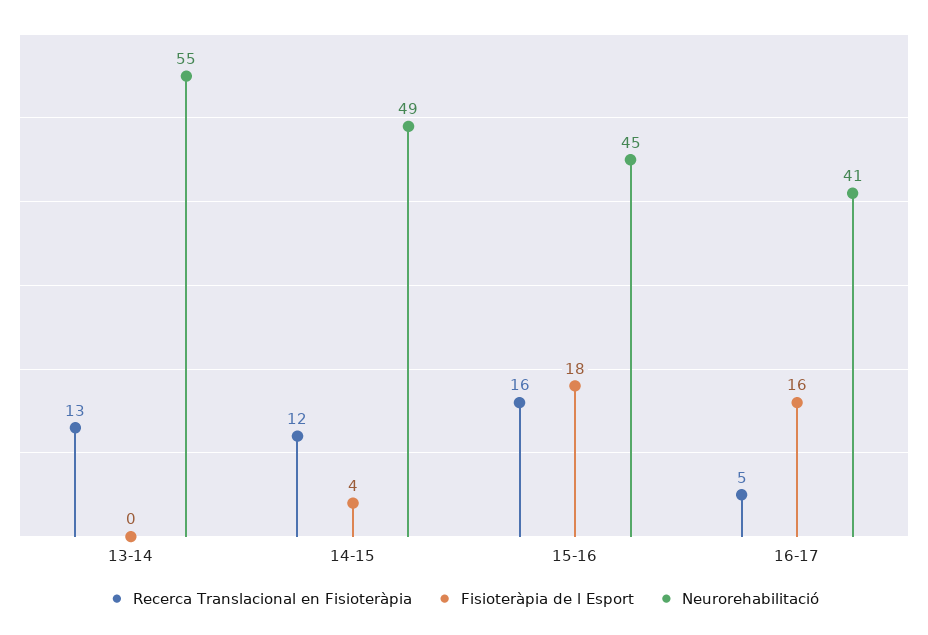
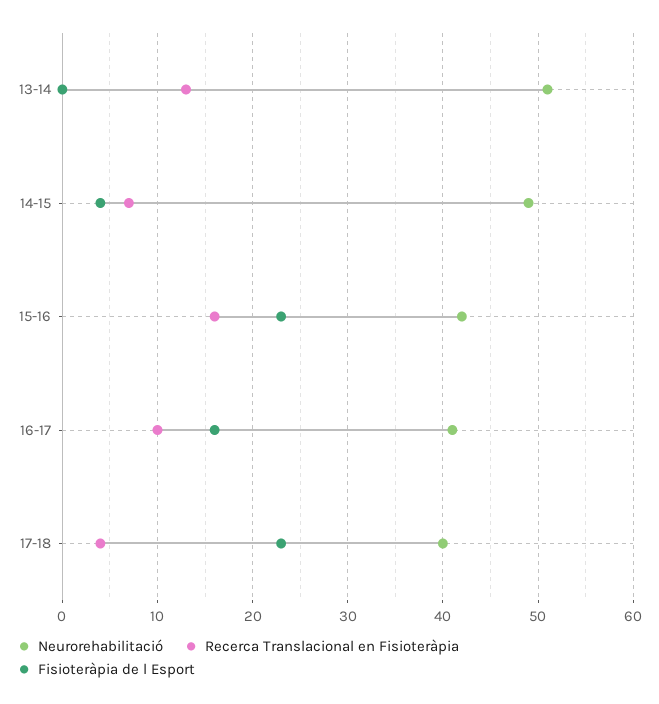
Neurorehabilitació, 13-14: 55 -> 51
Recerca Translacional en Fisioteràpia, 14-15: 12 -> 7
Fisioteràpia de l Esport, 15-16: 18 -> 23
Neurorehabilitació, 15-16: 45 -> 42
Recerca Translacional en Fisioteràpia, 16-17: 5 -> 10
Neurorehabilitació, 17-18: none -> 40
Recerca Translacional en Fisioteràpia, 17-18: none -> 4
Fisioteràpia de l Esport, 17-18: none -> 23

